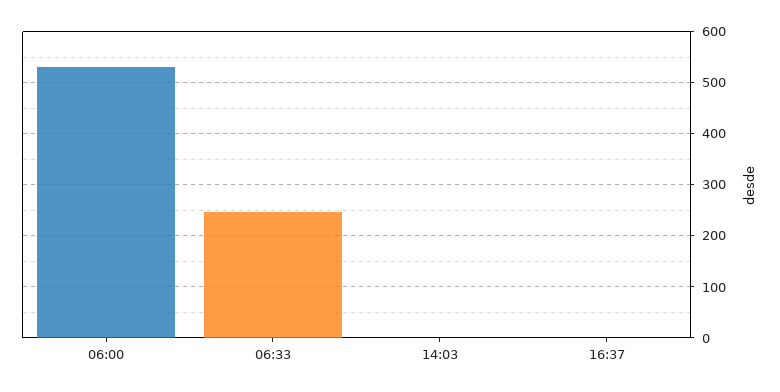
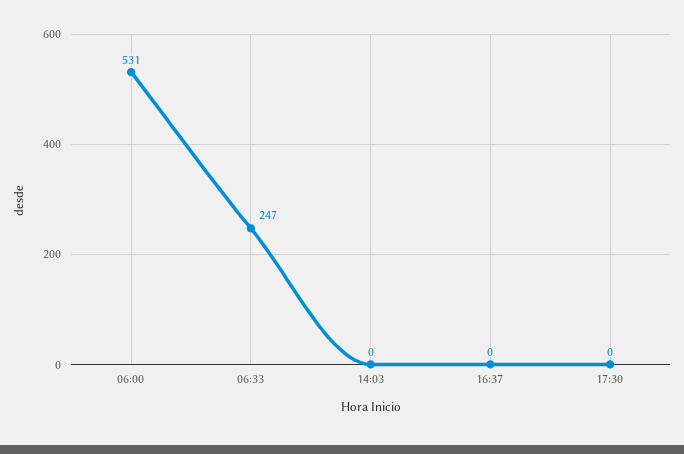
17:30: none -> 0

